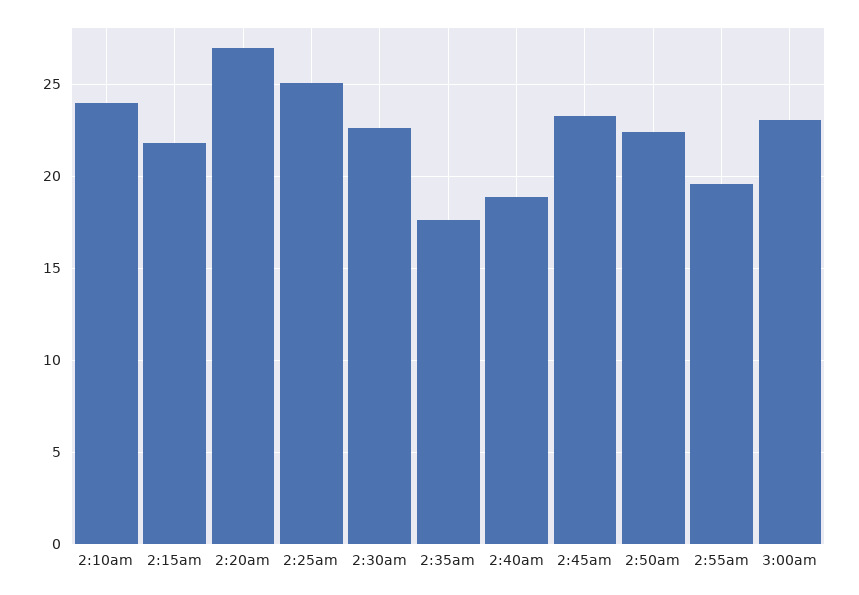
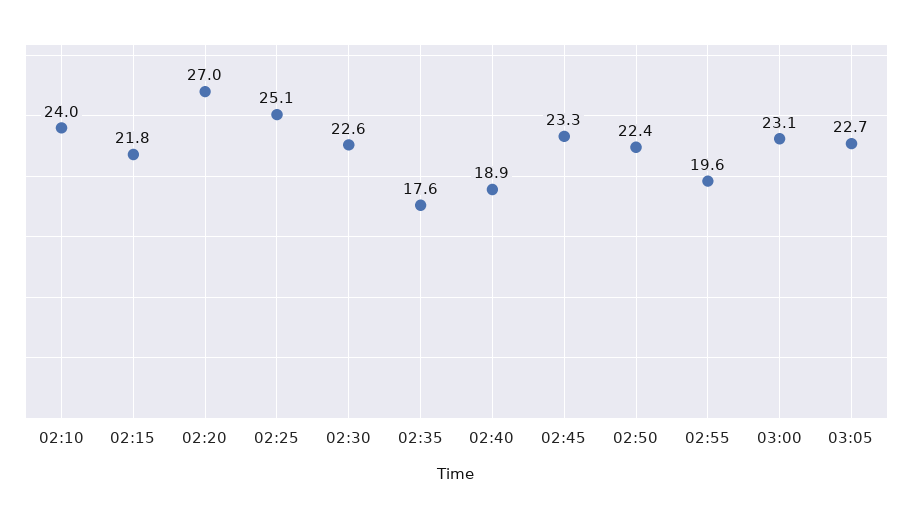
03:05: none -> 22.7

